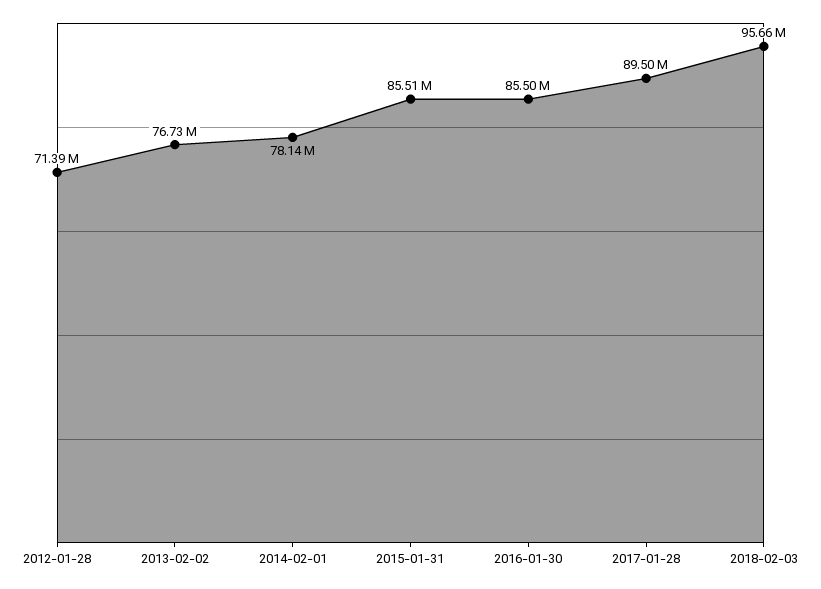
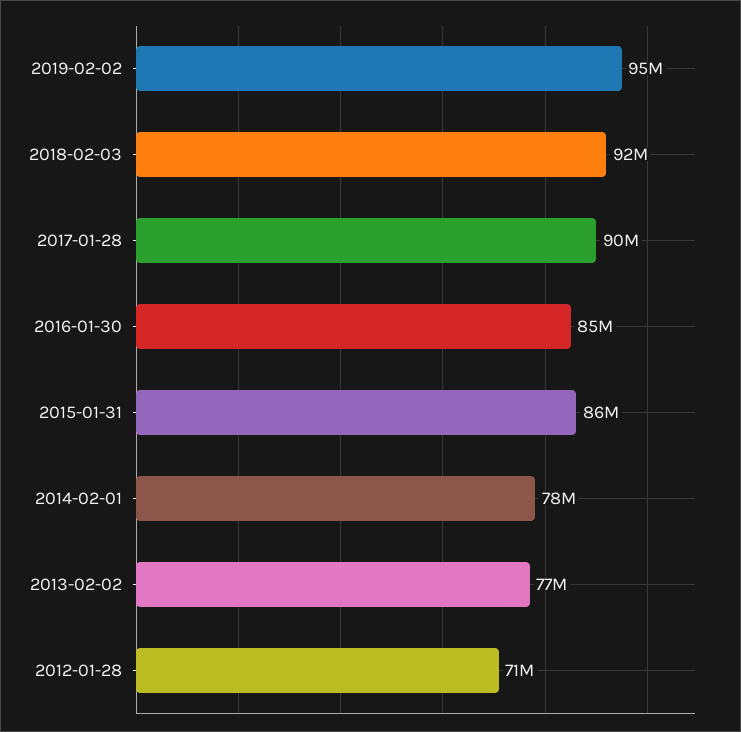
2018-02-03: 95660000 -> 92000000
2019-02-02: none -> 95000000

